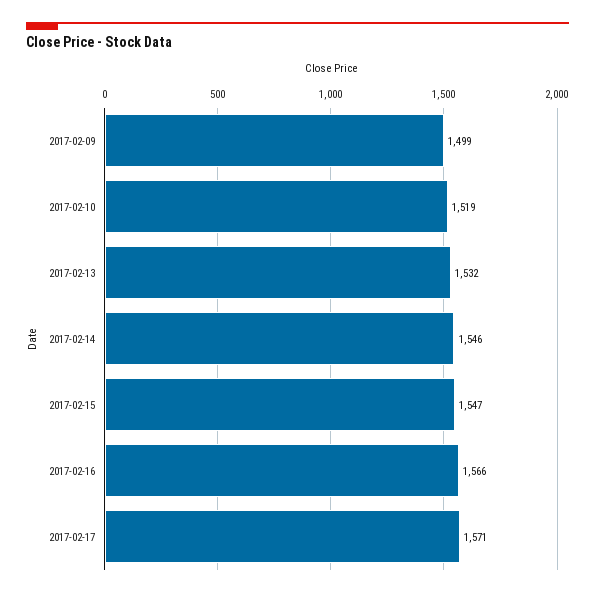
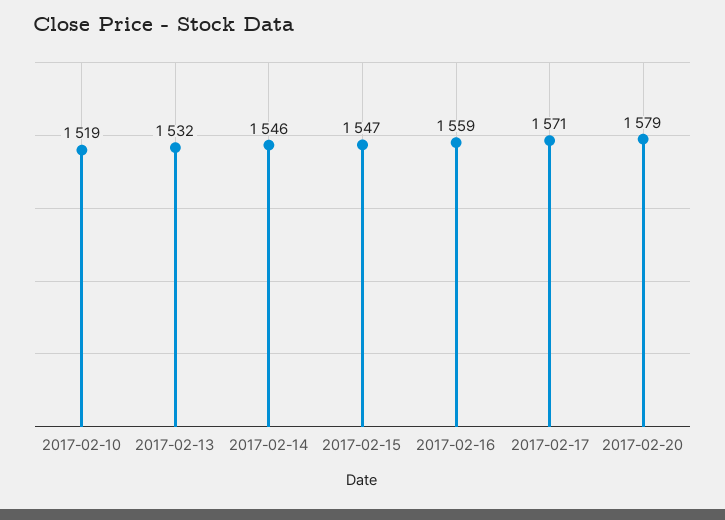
2017-02-09: 1499 -> none
2017-02-16: 1566 -> 1559
2017-02-20: none -> 1579

